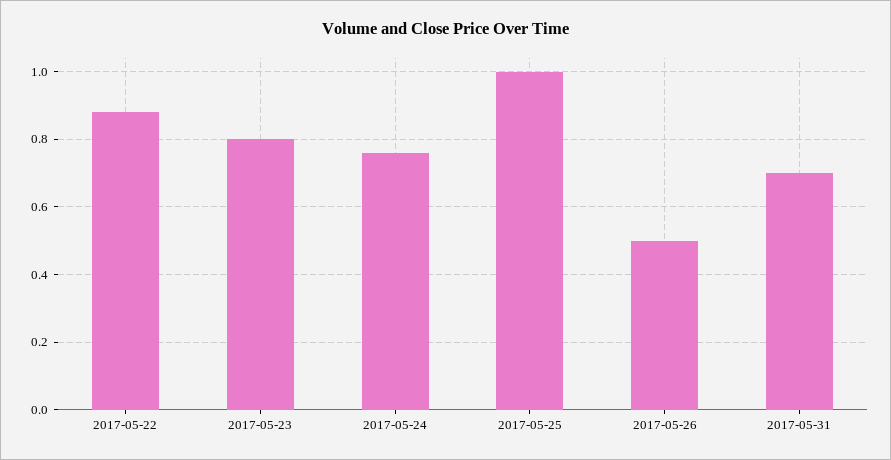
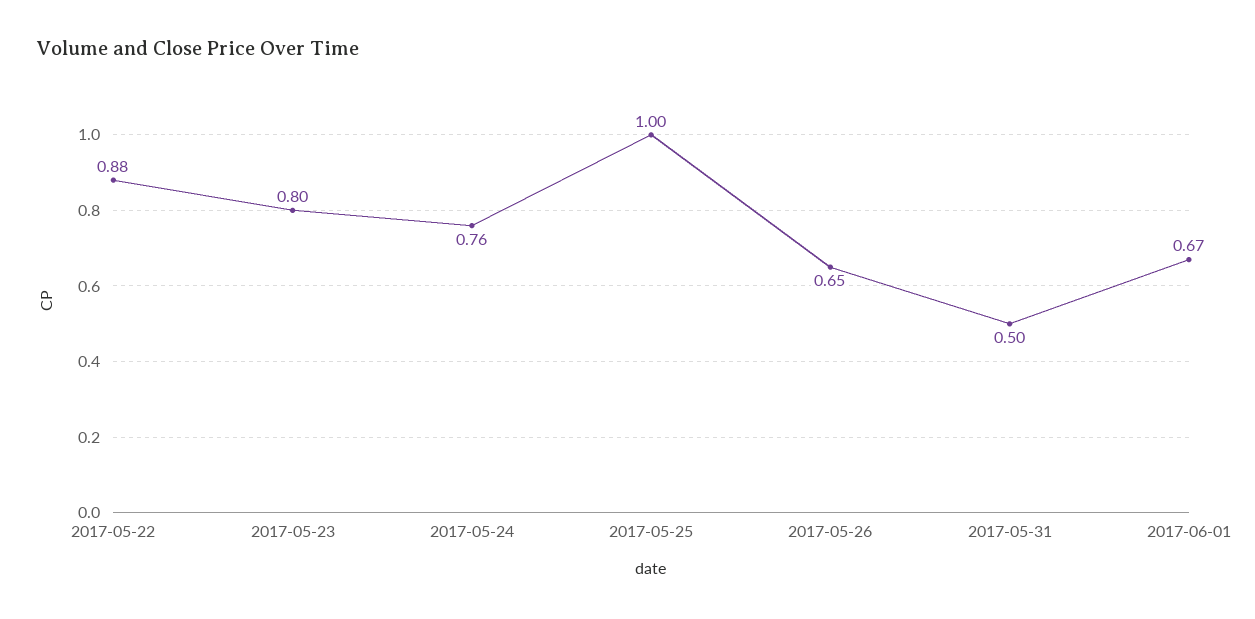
2017-05-26: 0.5 -> 0.65
2017-05-31: 0.7 -> 0.5
2017-06-01: none -> 0.67

